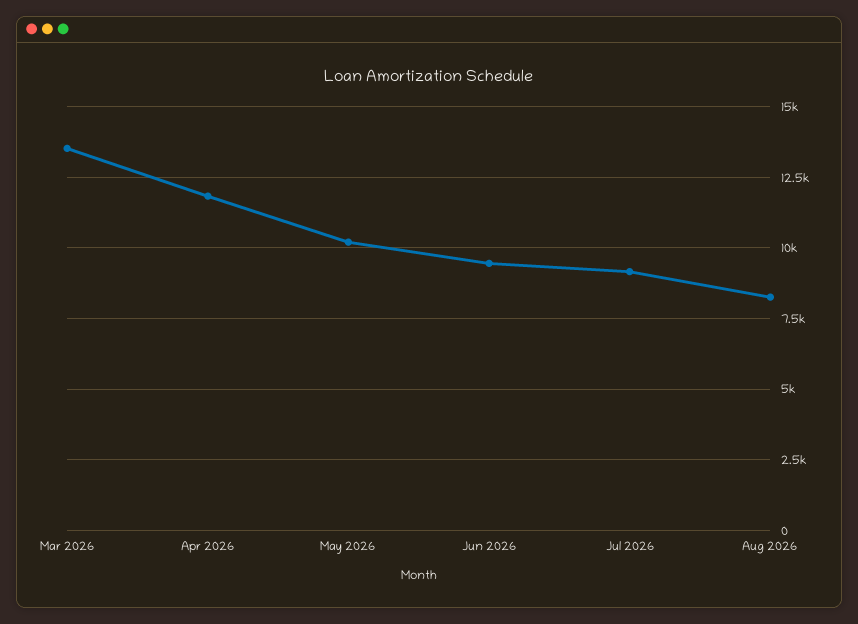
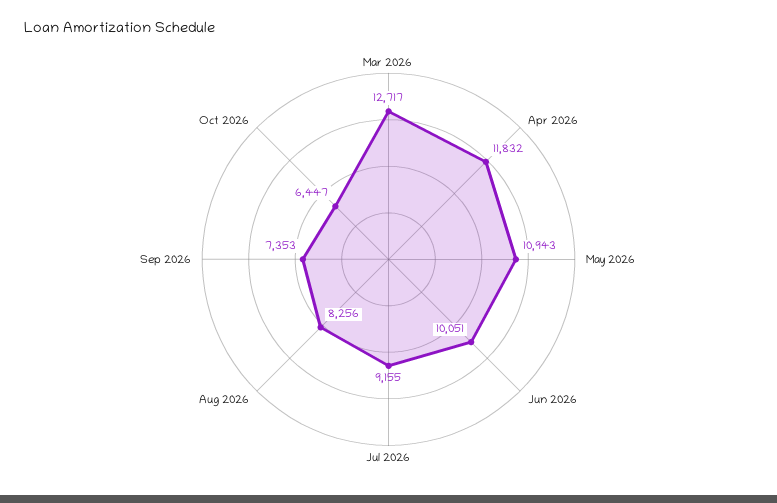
Mar 2026: 13500 -> 12717
May 2026: 10250 -> 10943
Jun 2026: 9500 -> 10051
Sep 2026: none -> 7353
Oct 2026: none -> 6447

